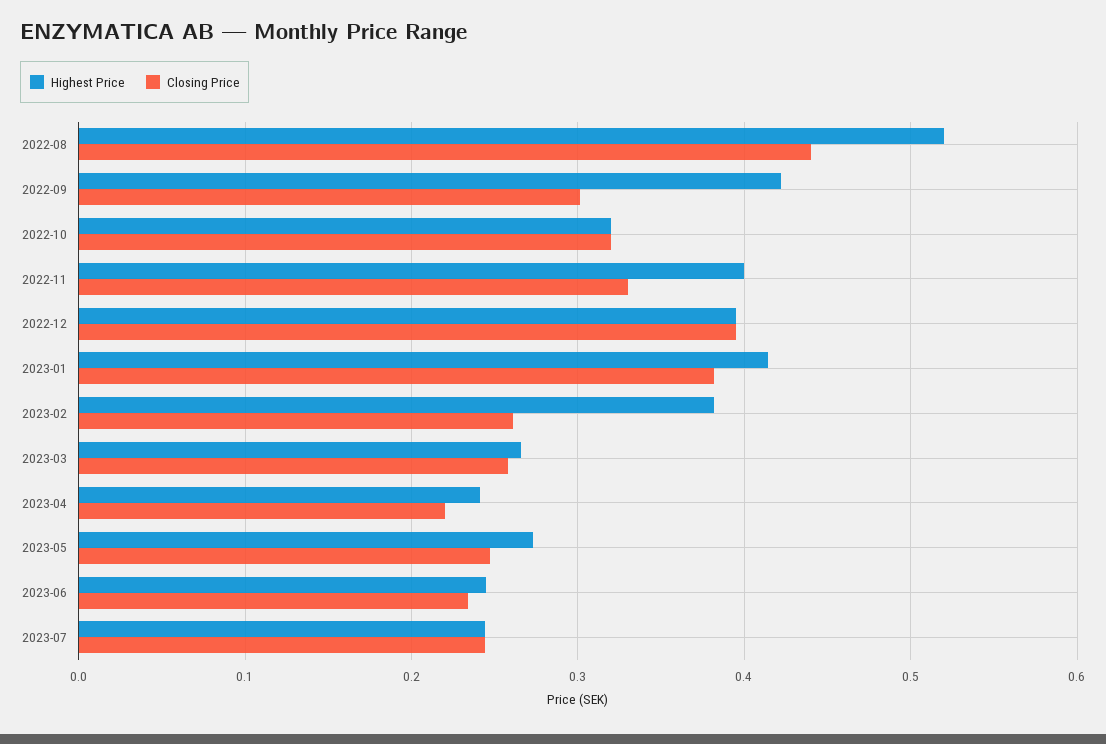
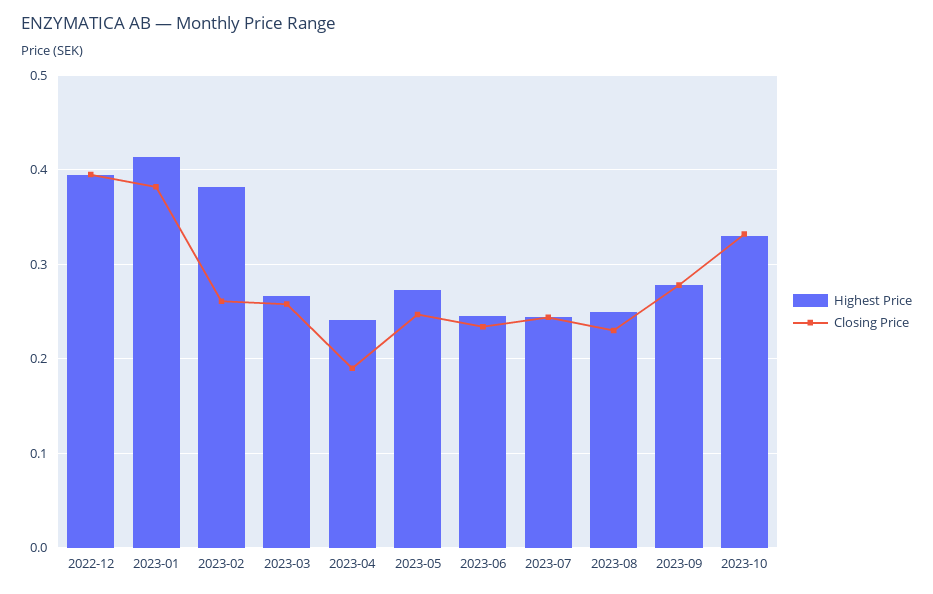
Highest Price, 2022-08: 0.52 -> none
Closing Price, 2022-08: 0.44 -> none
Highest Price, 2022-09: 0.42 -> none
Closing Price, 2022-09: 0.3 -> none
Highest Price, 2022-10: 0.32 -> none
Closing Price, 2022-10: 0.32 -> none
Highest Price, 2022-11: 0.4 -> none
Closing Price, 2022-11: 0.33 -> none
Closing Price, 2023-04: 0.22 -> 0.19
Highest Price, 2023-08: none -> 0.25
Closing Price, 2023-08: none -> 0.23
Highest Price, 2023-09: none -> 0.28
Closing Price, 2023-09: none -> 0.28
Highest Price, 2023-10: none -> 0.33
Closing Price, 2023-10: none -> 0.33

